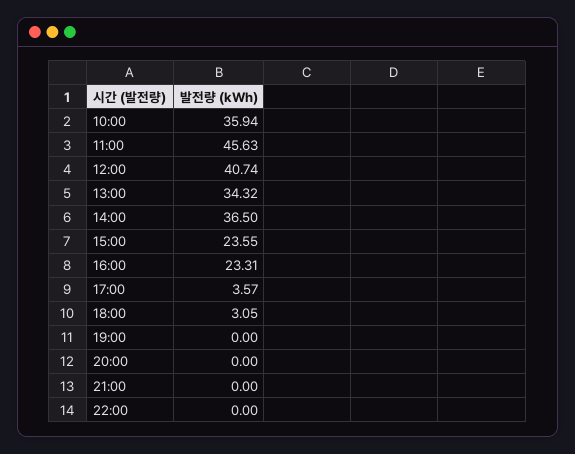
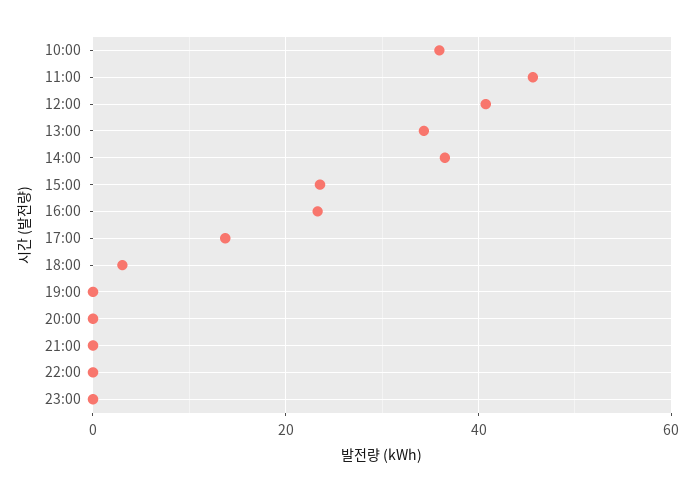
17:00: 3.57 -> 14
23:00: none -> 0

